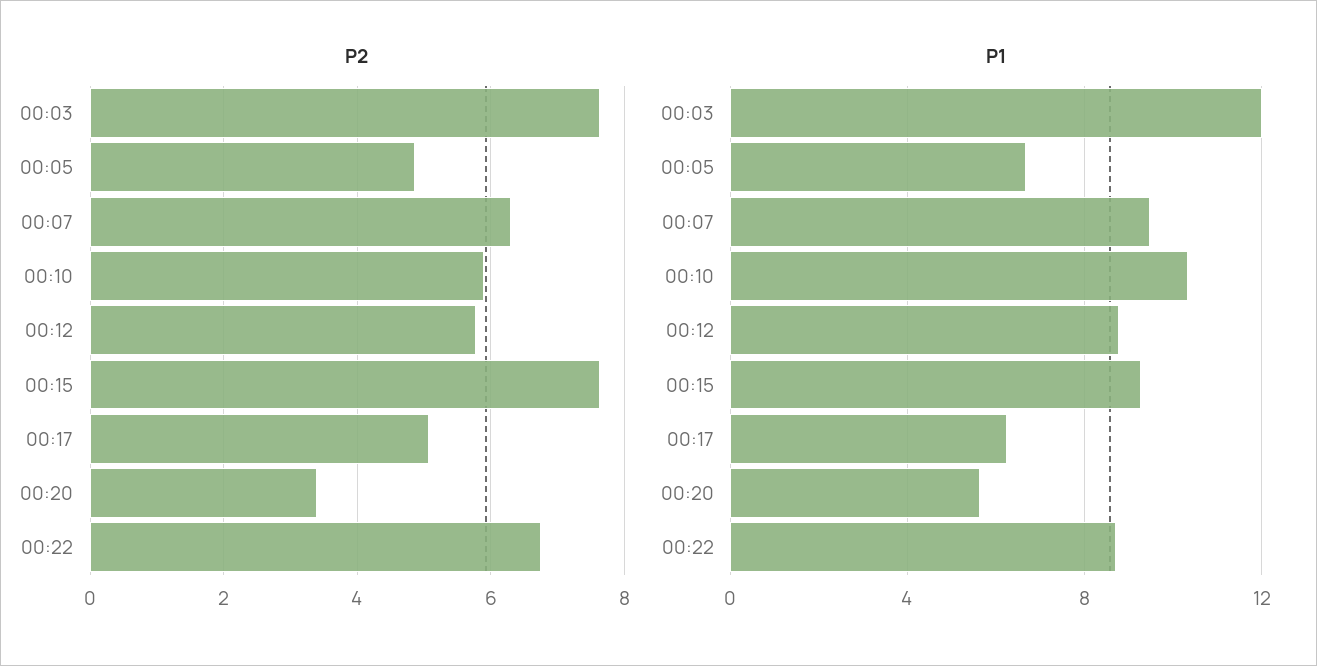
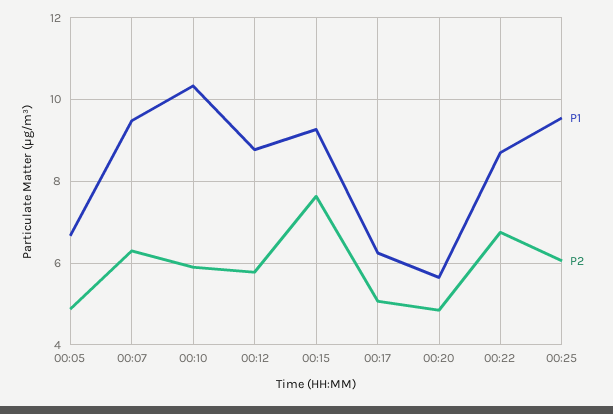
P2, 00:03: 7.6 -> none
P2, 00:20: 3.4 -> 4.8
P1, 00:03: 12 -> none
P1, 00:25: none -> 9.6
P2, 00:25: none -> 6

